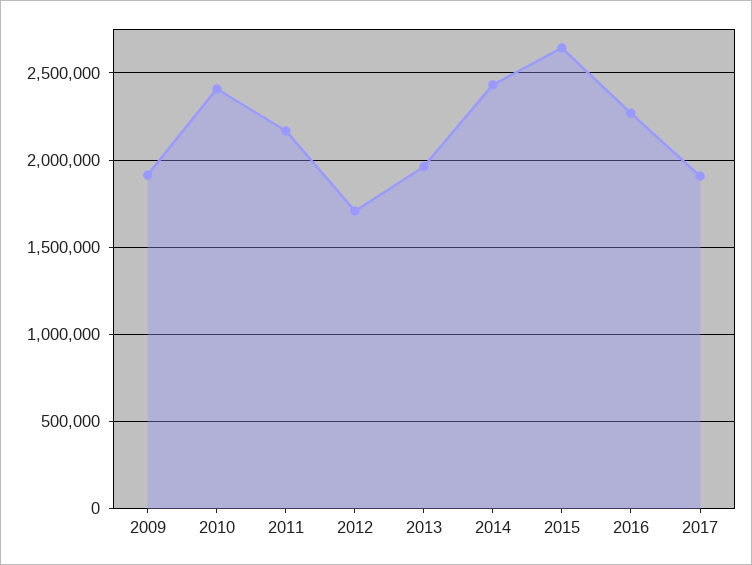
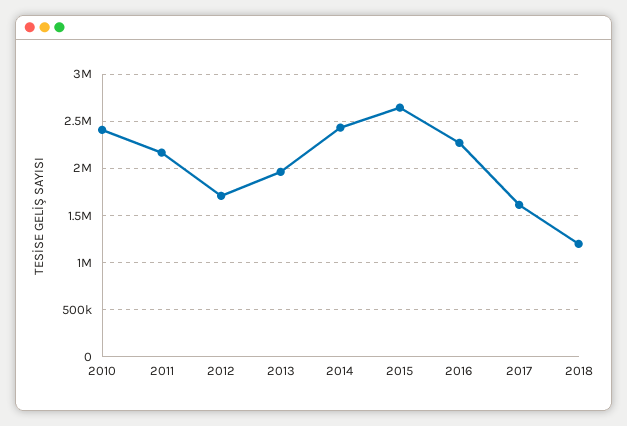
2009: 1900000 -> none
2017: 1900000 -> 1600000
2018: none -> 1200000

